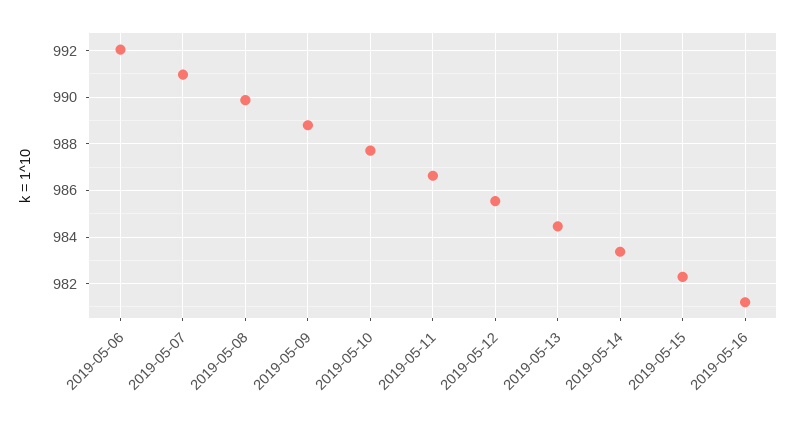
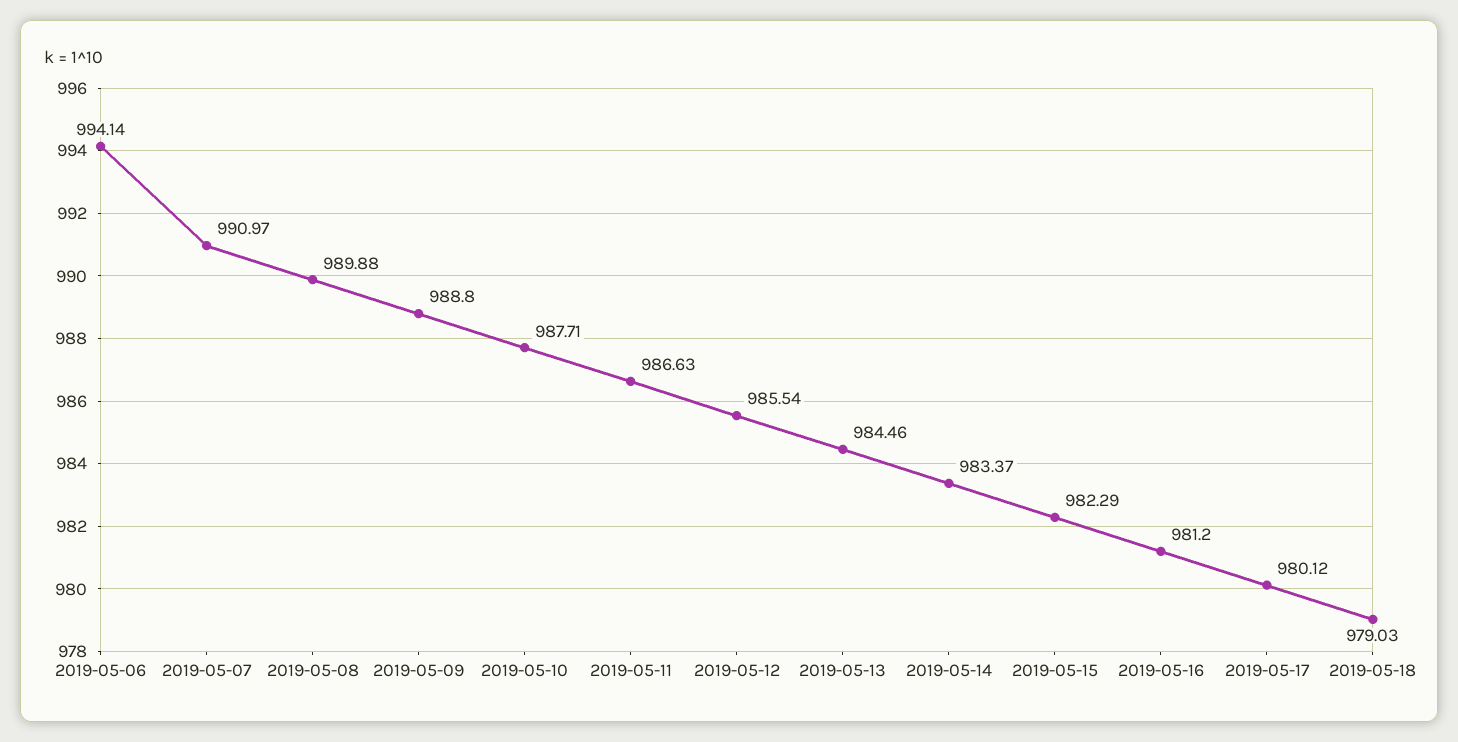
2019-05-06: 992 -> 994.14
2019-05-17: none -> 980.12
2019-05-18: none -> 979.03

